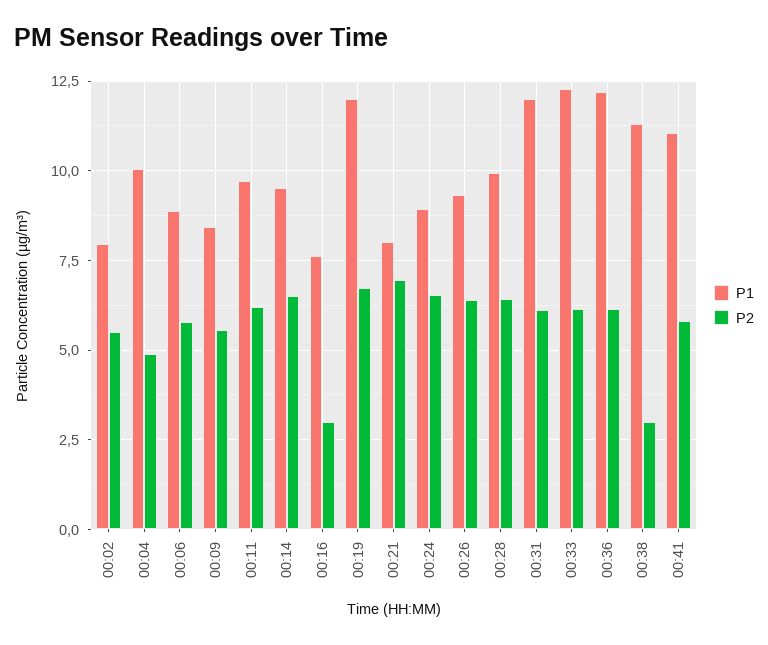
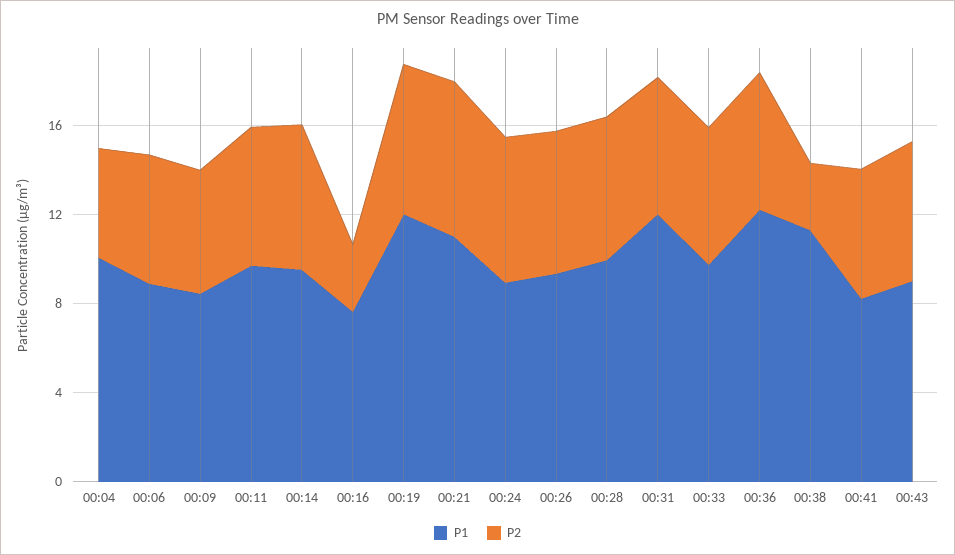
P1, 00:02: 8 -> none
P2, 00:02: 5.5 -> none
P1, 00:21: 8 -> 11
P1, 00:33: 12.25 -> 10
P1, 00:41: 11 -> 8
P1, 00:43: none -> 9
P2, 00:43: none -> 6

